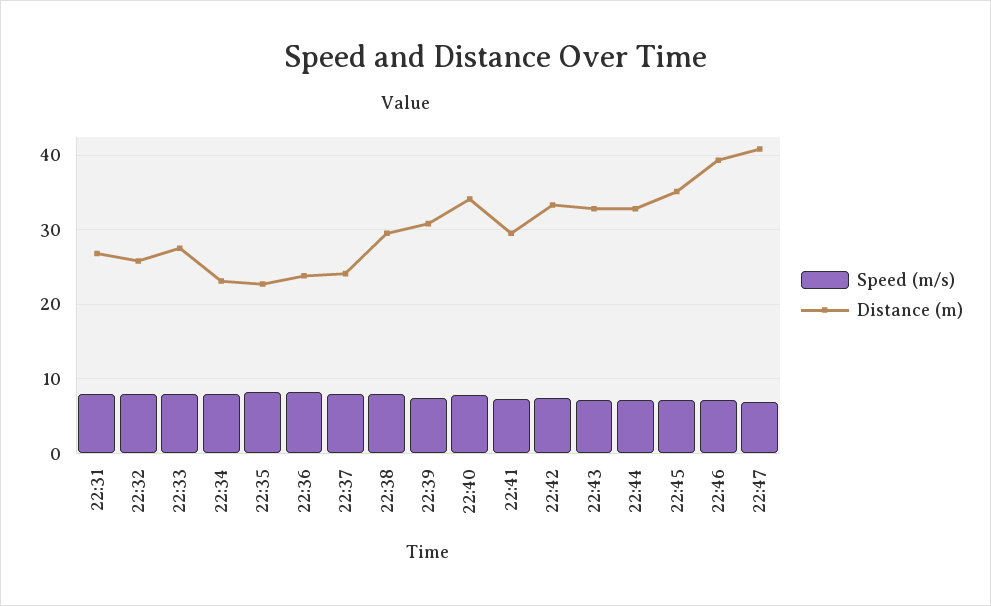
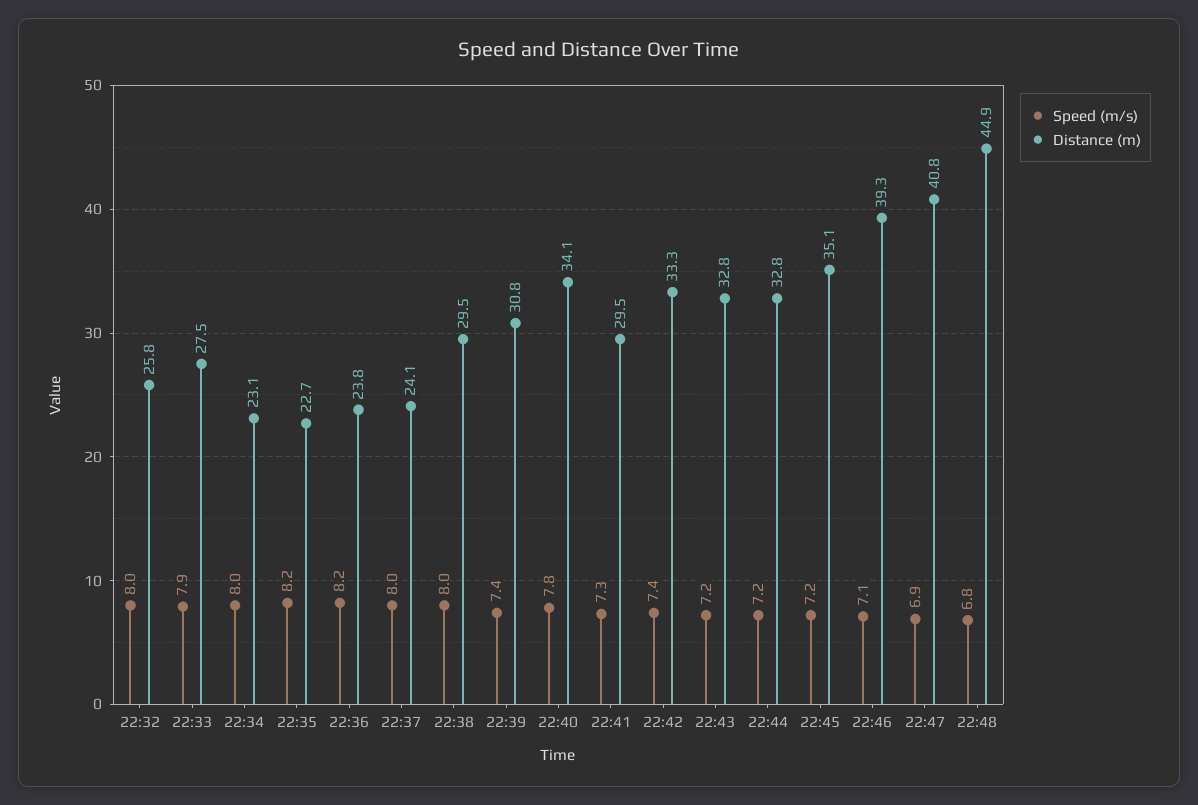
Speed (m/s), 22:31: 8 -> none
Distance (m), 22:31: 27 -> none
Speed (m/s), 22:48: none -> 6.8
Distance (m), 22:48: none -> 44.9

